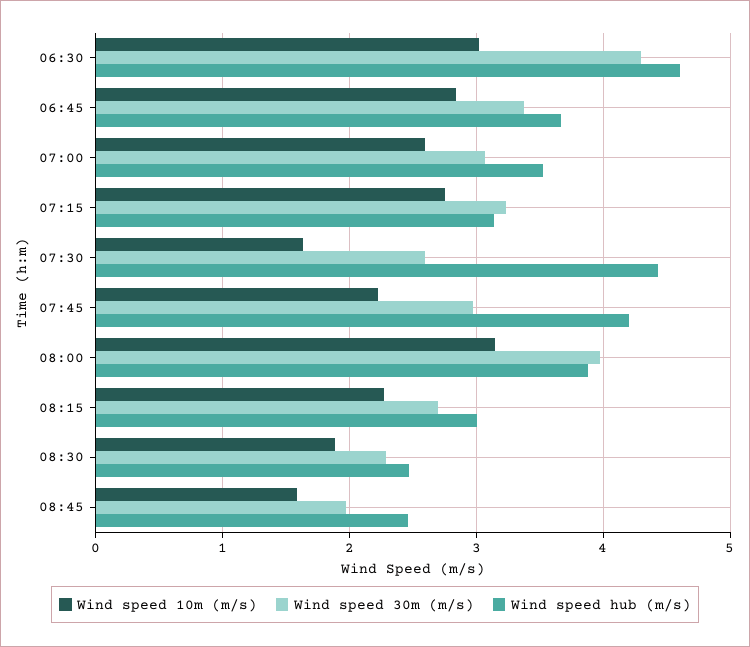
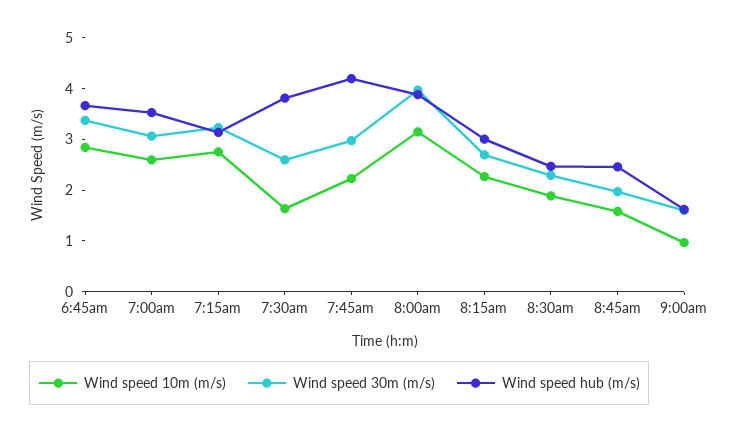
Wind speed 10m (m/s), 06:30: 3 -> none
Wind speed 30m (m/s), 06:30: 4.3 -> none
Wind speed hub (m/s), 06:30: 4.6 -> none
Wind speed hub (m/s), 07:30: 4.4 -> 3.8
Wind speed 10m (m/s), 9:00am: none -> 1
Wind speed 30m (m/s), 9:00am: none -> 1.6
Wind speed hub (m/s), 9:00am: none -> 1.6

